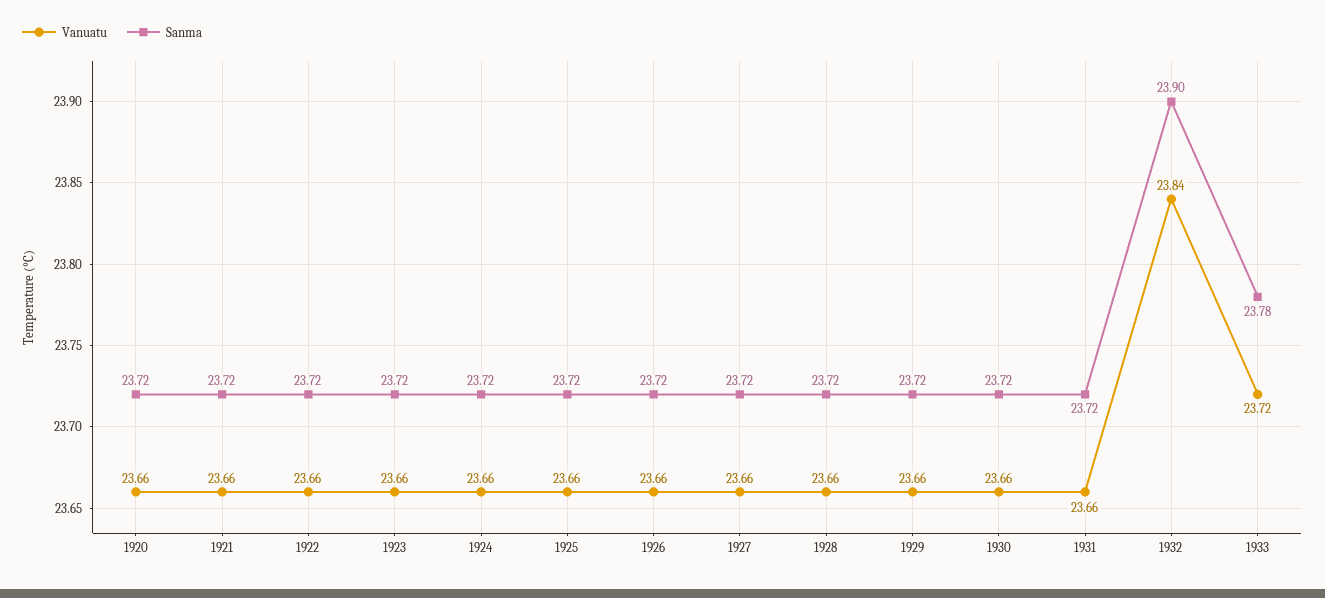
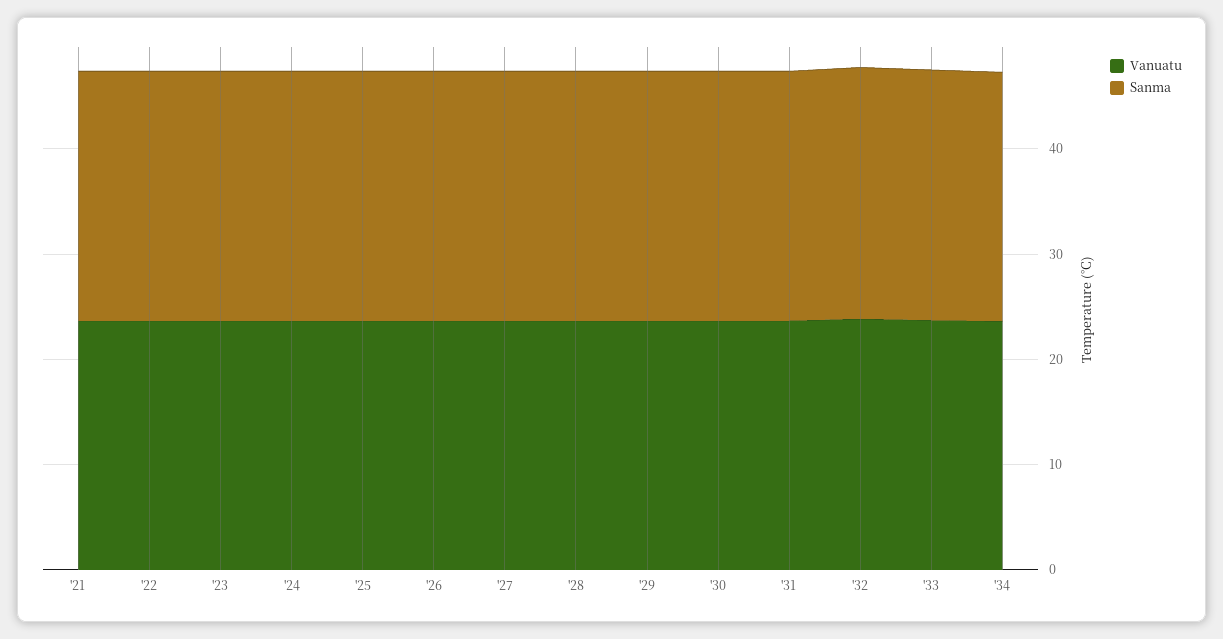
Vanuatu, 1920: 23.66 -> none
Sanma, 1920: 23.72 -> none
Vanuatu, '34: none -> 24
Sanma, '34: none -> 24

